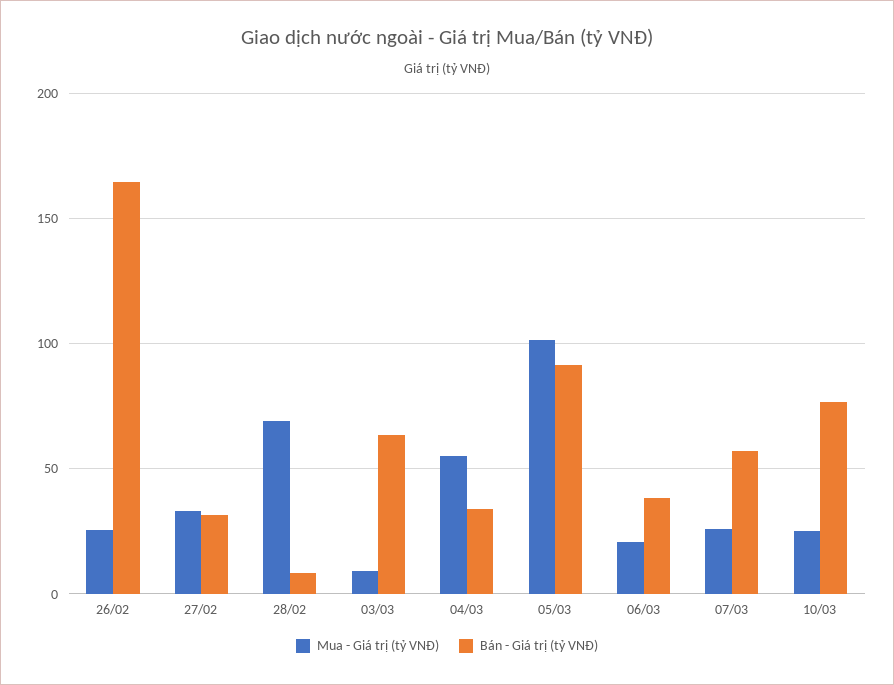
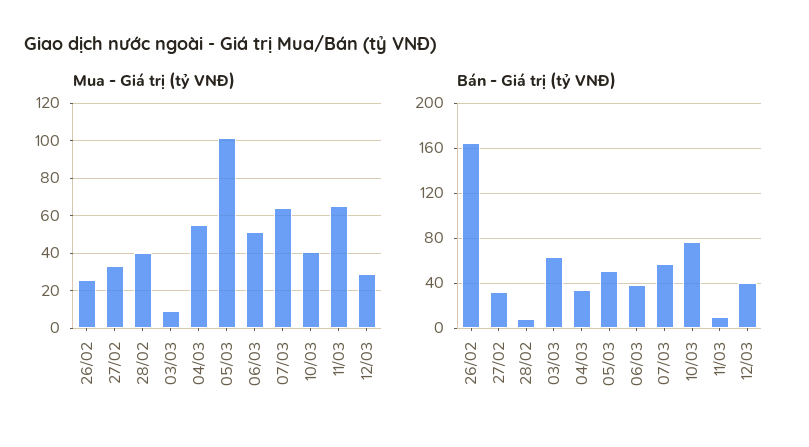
Mua - Giá trị (tỷ VNĐ), 28/02: 70 -> 40
Bán - Giá trị (tỷ VNĐ), 05/03: 90 -> 50
Mua - Giá trị (tỷ VNĐ), 06/03: 20 -> 50
Mua - Giá trị (tỷ VNĐ), 07/03: 25 -> 65
Mua - Giá trị (tỷ VNĐ), 10/03: 25 -> 40
Mua - Giá trị (tỷ VNĐ), 11/03: none -> 65
Mua - Giá trị (tỷ VNĐ), 12/03: none -> 30
Bán - Giá trị (tỷ VNĐ), 11/03: none -> 10
Bán - Giá trị (tỷ VNĐ), 12/03: none -> 40

